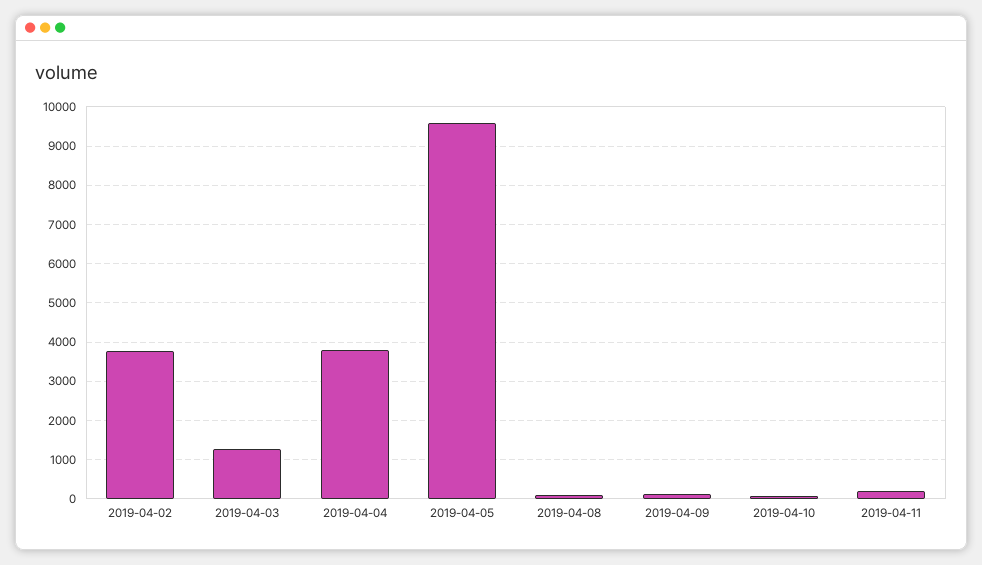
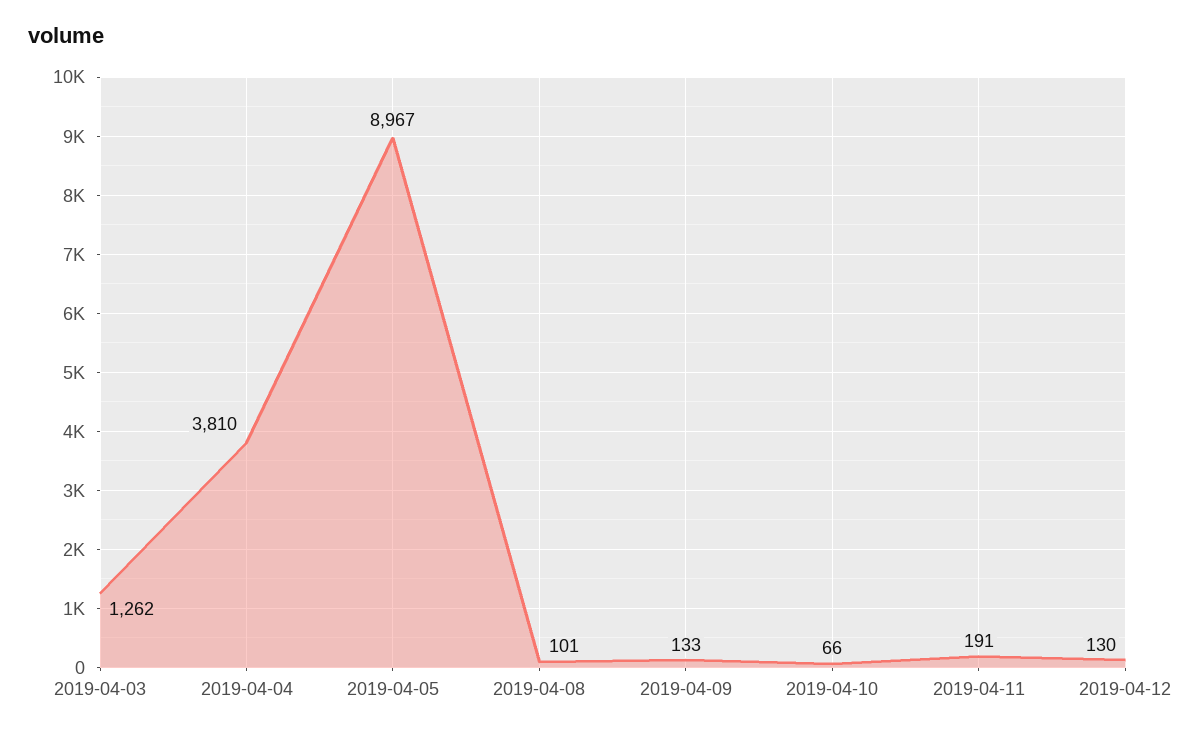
2019-04-02: 3800 -> none
2019-04-05: 9600 -> 8967
2019-04-12: none -> 130

